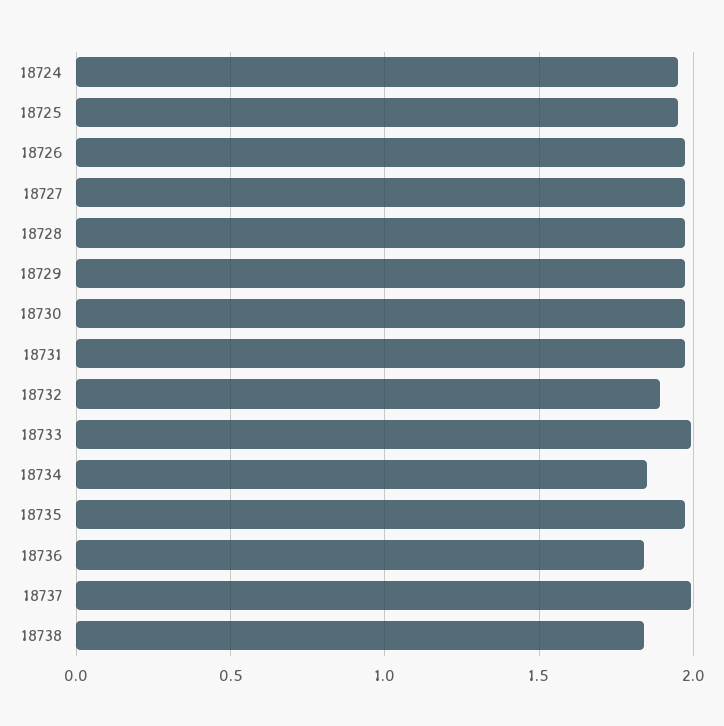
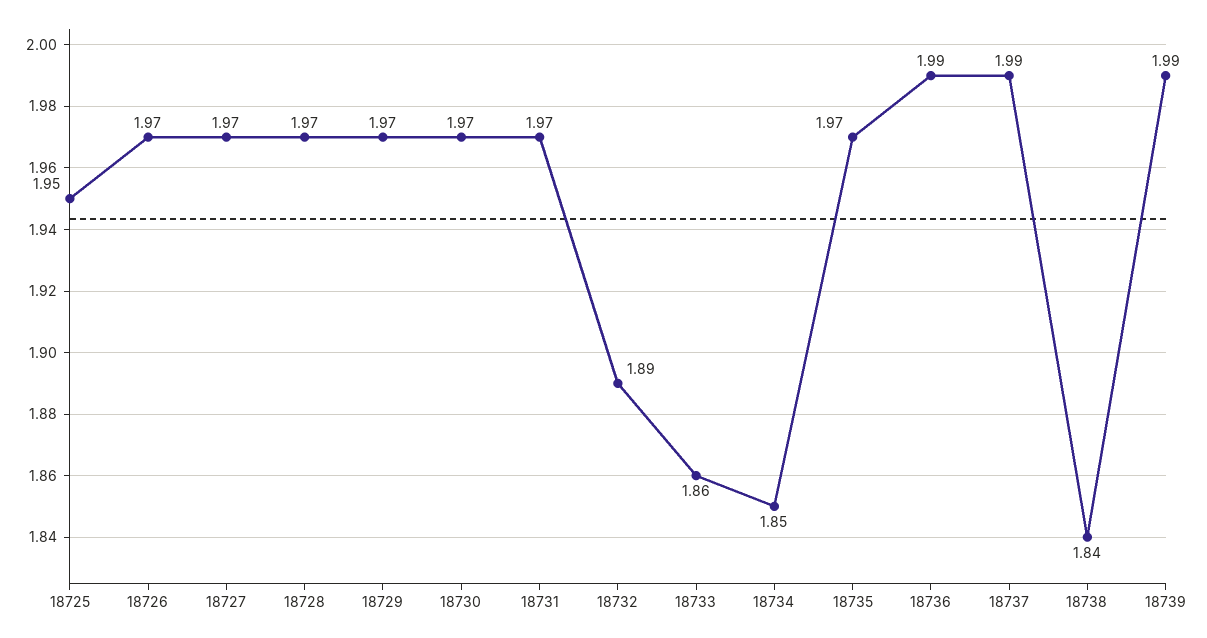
18724: 1.95 -> none
18733: 2 -> 1.86
18736: 1.85 -> 1.99
18739: none -> 1.99

